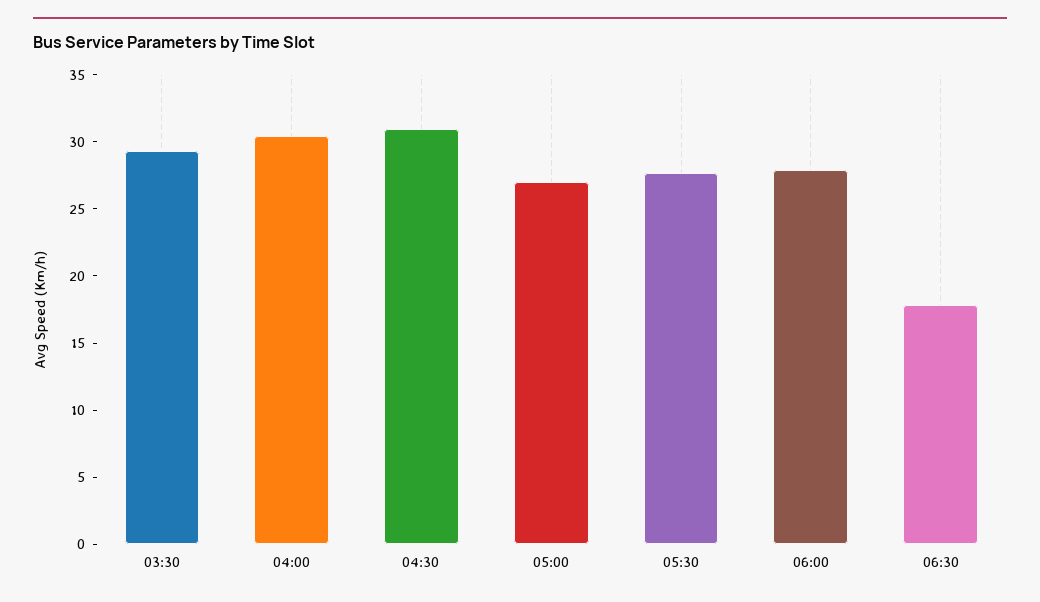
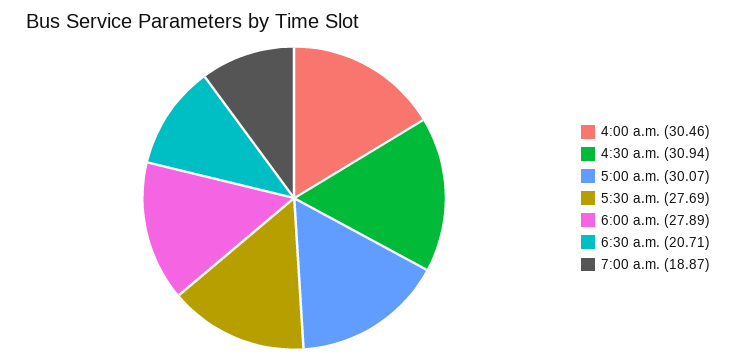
03:30: 29 -> none
05:00: 27 -> 30.07
06:30: 18 -> 20.71
7:00 a.m.: none -> 18.87

